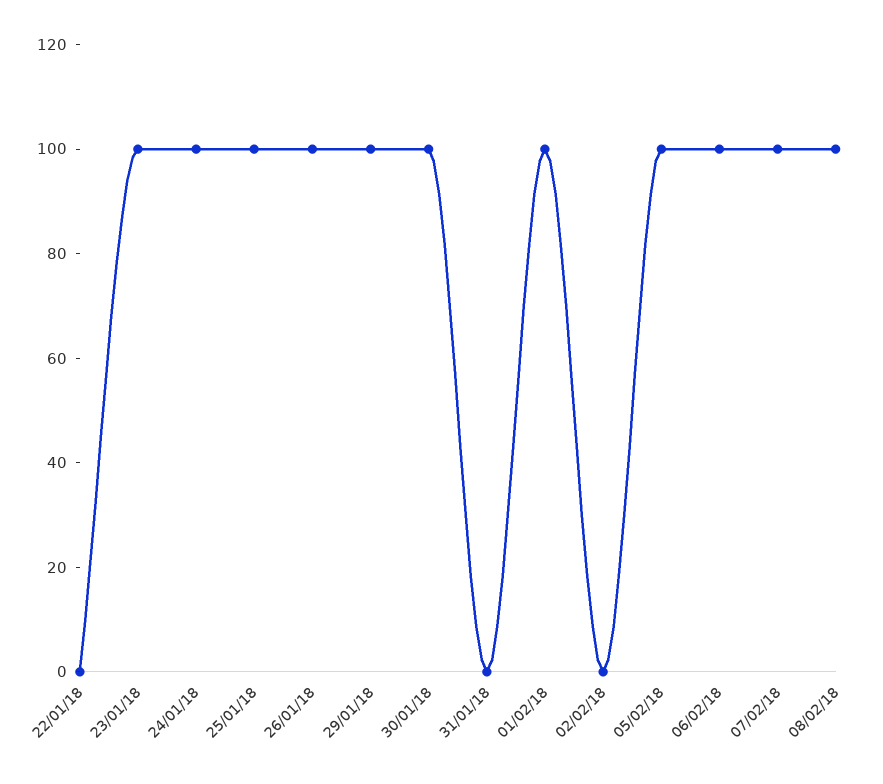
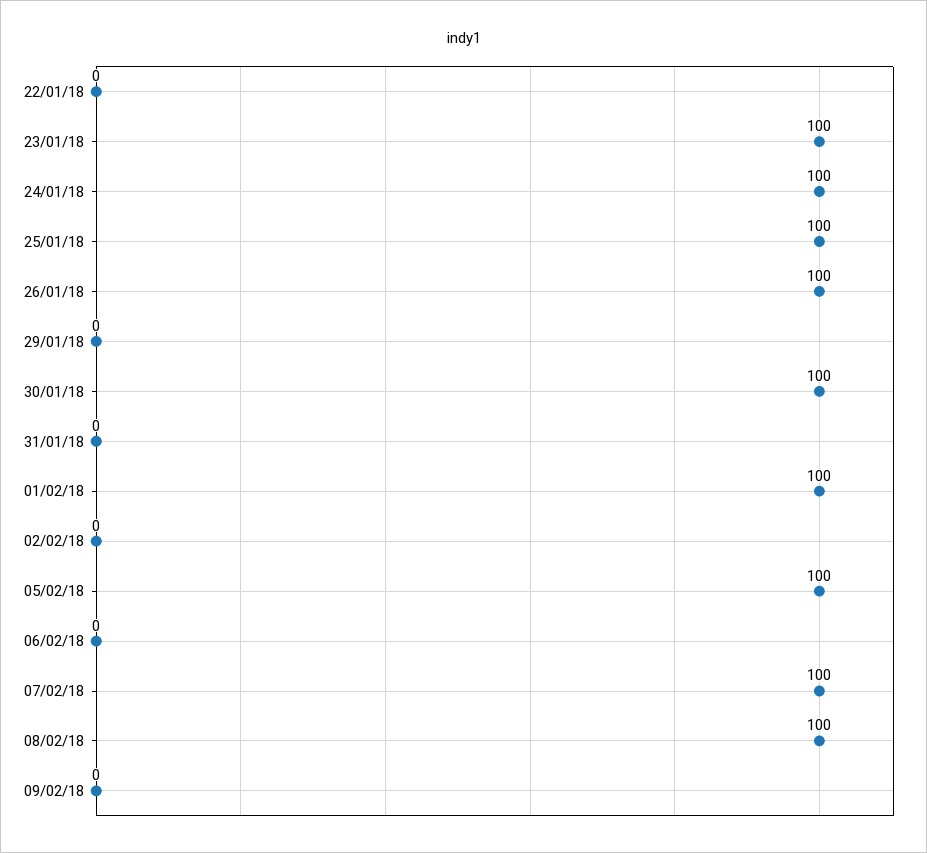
29/01/18: 100 -> 0
06/02/18: 100 -> 0
09/02/18: none -> 0

